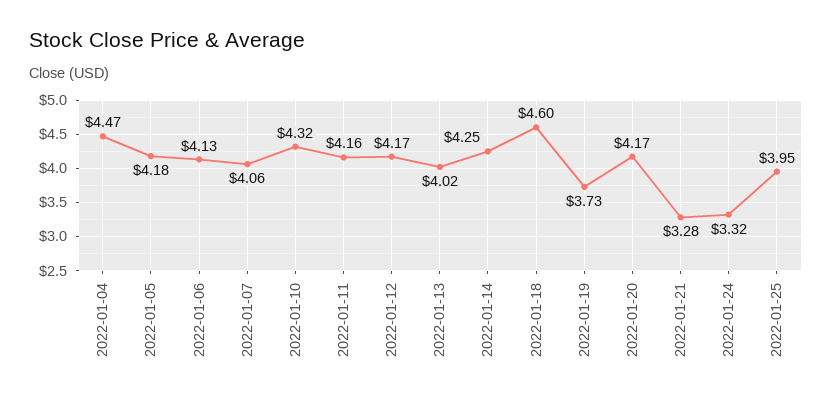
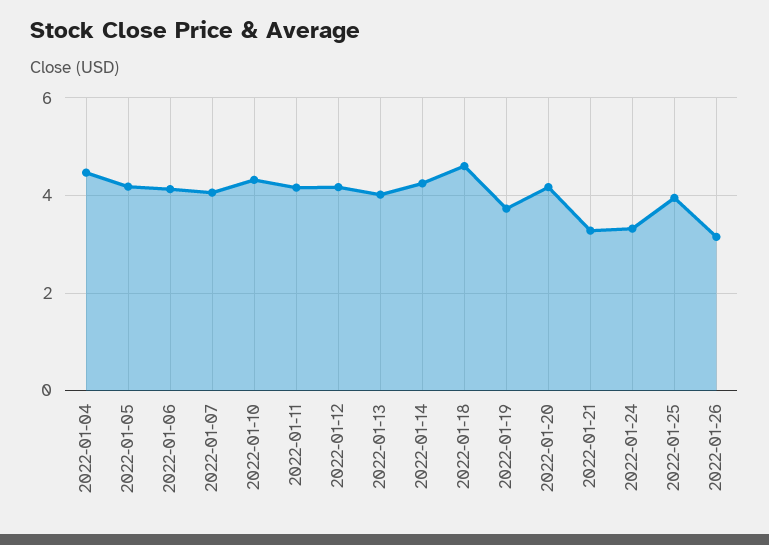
2022-01-26: none -> 3.2

